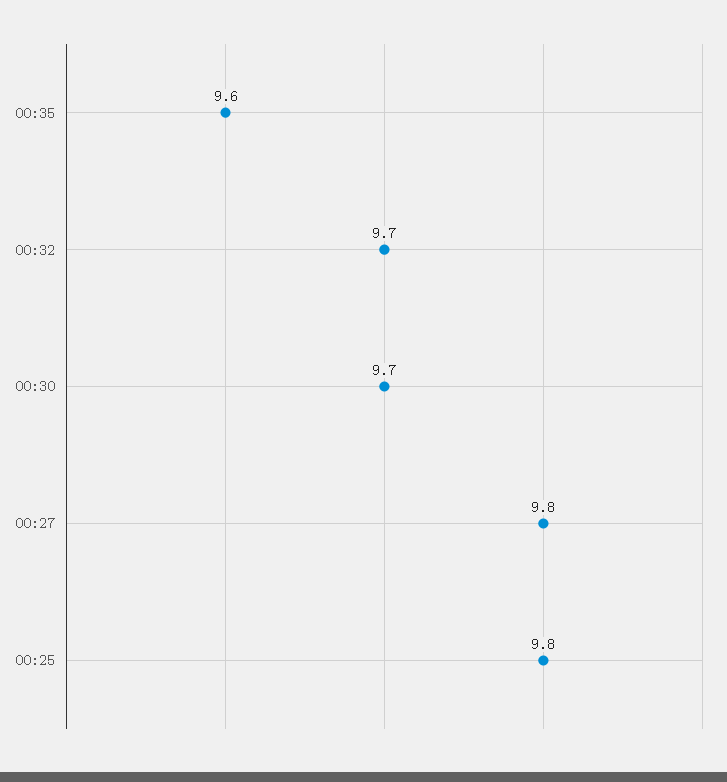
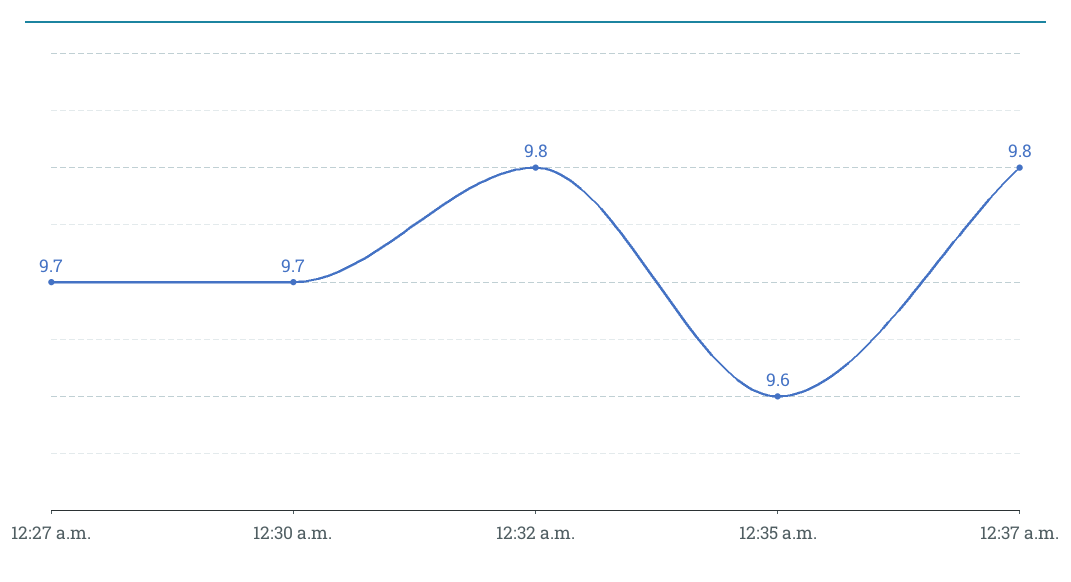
00:32: 9.7 -> 9.8
00:27: 9.8 -> 9.7
00:25: 9.8 -> none
12:37 a.m.: none -> 9.8

